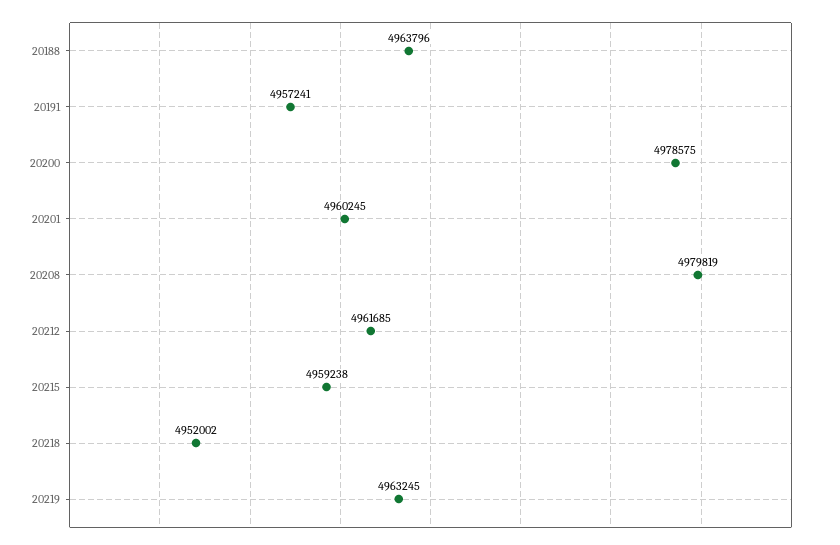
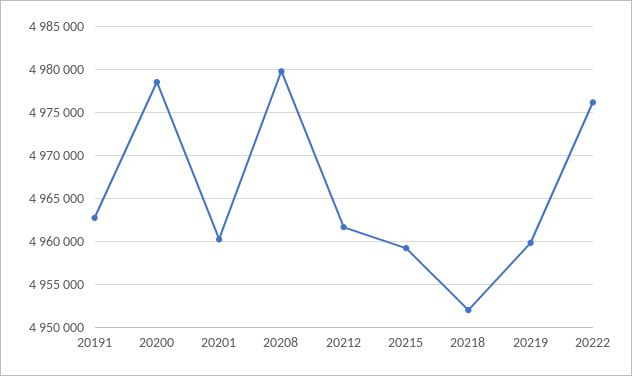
20188: 4963796 -> none
20191: 4957241 -> 4963000
20219: 4963245 -> 4960000
20222: none -> 4976000

